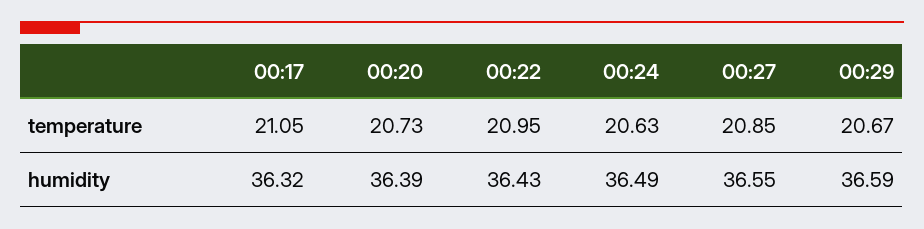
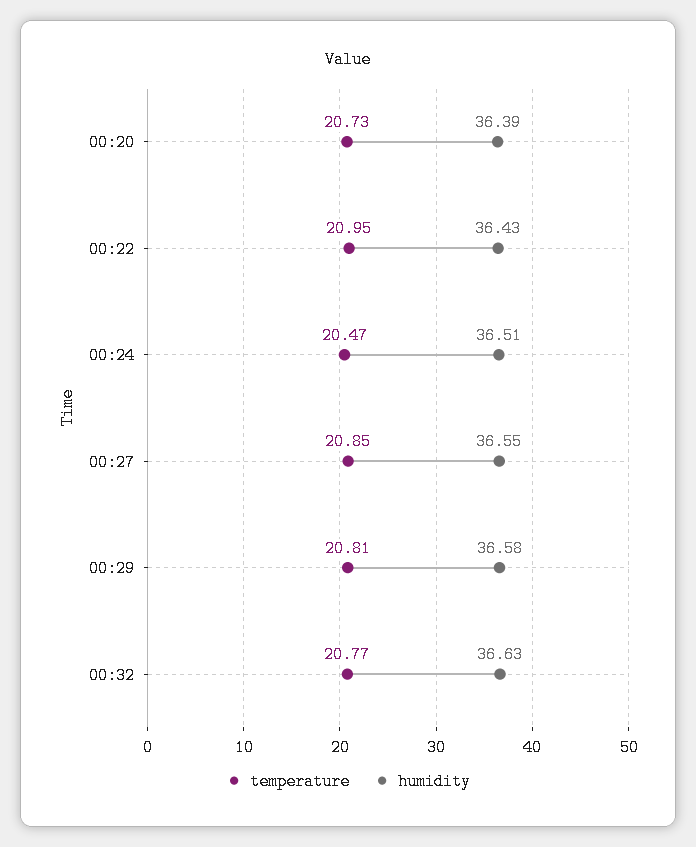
temperature, 00:17: 21.05 -> none
temperature, 00:24: 20.63 -> 20.47
temperature, 00:29: 20.67 -> 20.81
humidity, 00:17: 36.32 -> none
humidity, 00:24: 36.49 -> 36.51
humidity, 00:29: 36.59 -> 36.58
temperature, 00:32: none -> 20.77
humidity, 00:32: none -> 36.63

